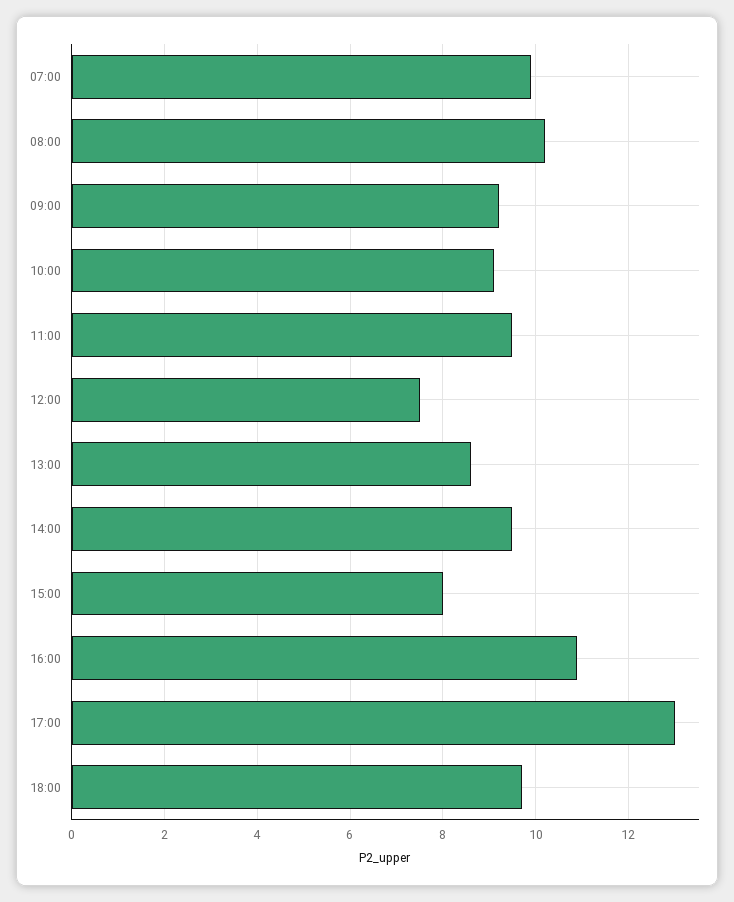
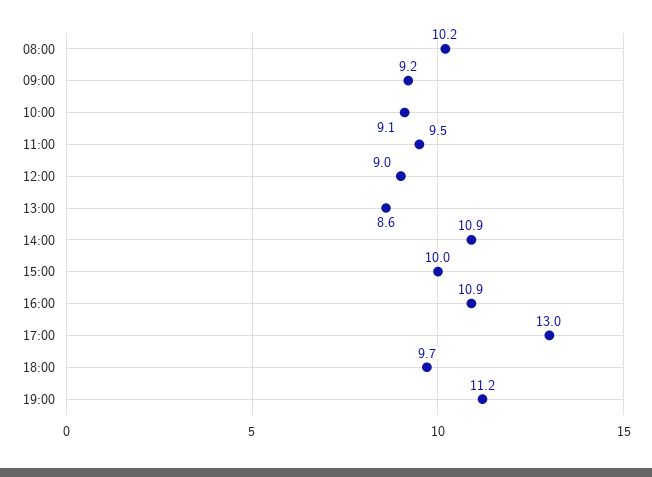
07:00: 10 -> none
12:00: 7.5 -> 9
14:00: 9.5 -> 10.9
15:00: 8 -> 10
19:00: none -> 11.2

